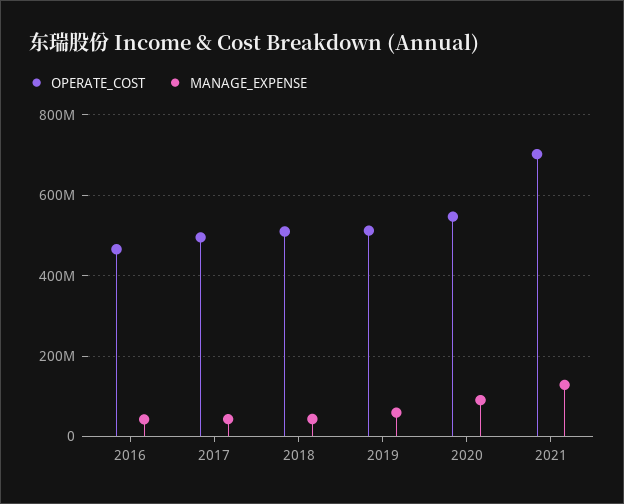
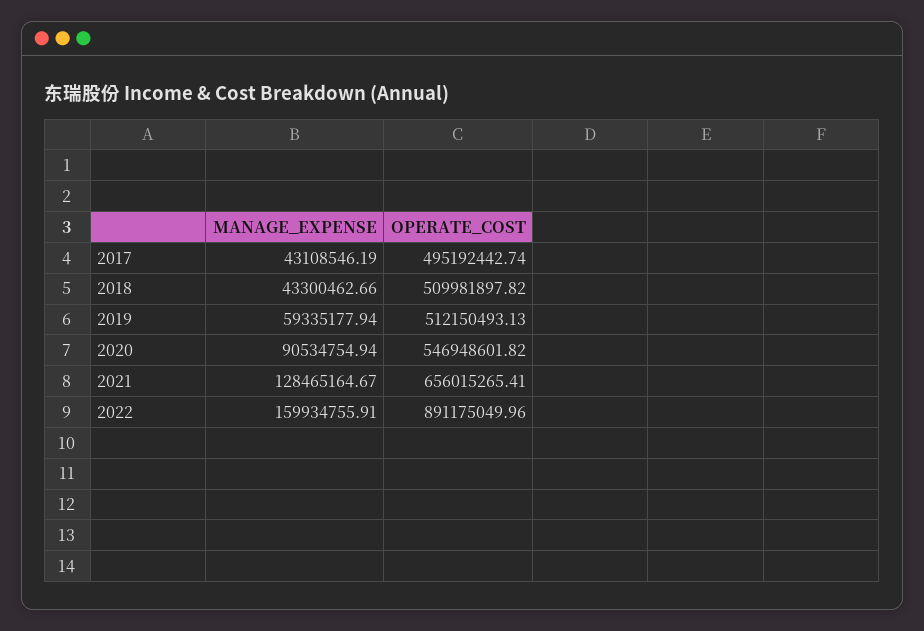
OPERATE_COST, 2016: 460000000 -> none
MANAGE_EXPENSE, 2016: 40000000 -> none
OPERATE_COST, 2021: 700000000 -> 656015265.41
MANAGE_EXPENSE, 2022: none -> 159934755.91
OPERATE_COST, 2022: none -> 891175049.96

